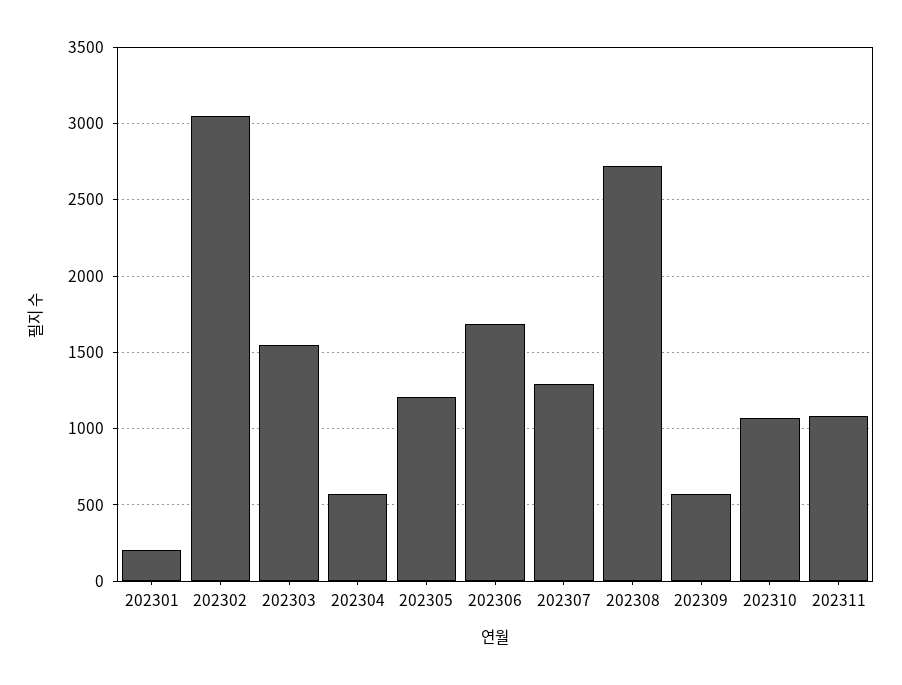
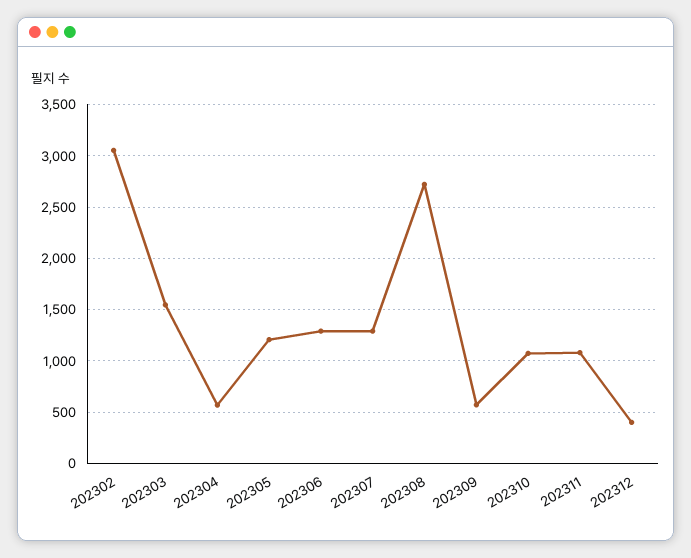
202301: 200 -> none
202306: 1700 -> 1300
202312: none -> 400

